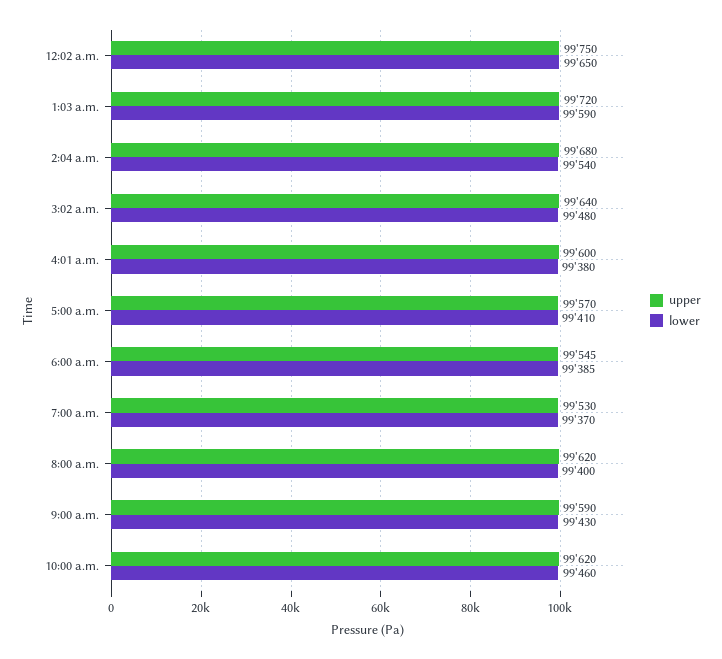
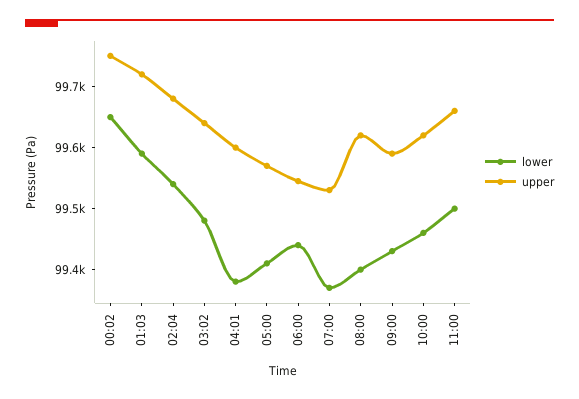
lower, 6:00 a.m.: 99385 -> 99440
lower, 11:00: none -> 99500
upper, 11:00: none -> 99660

